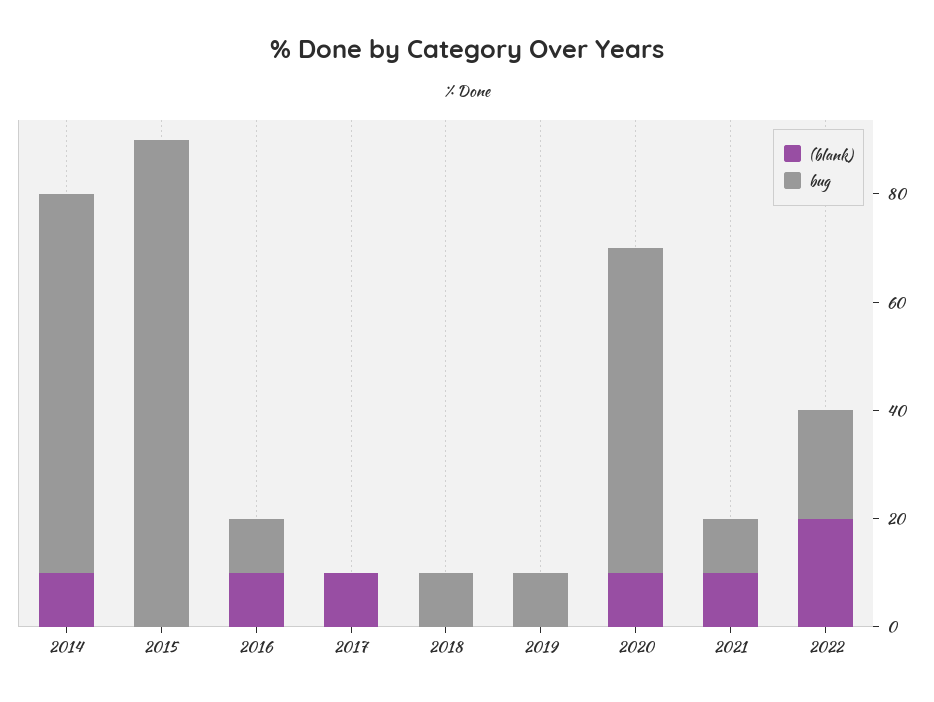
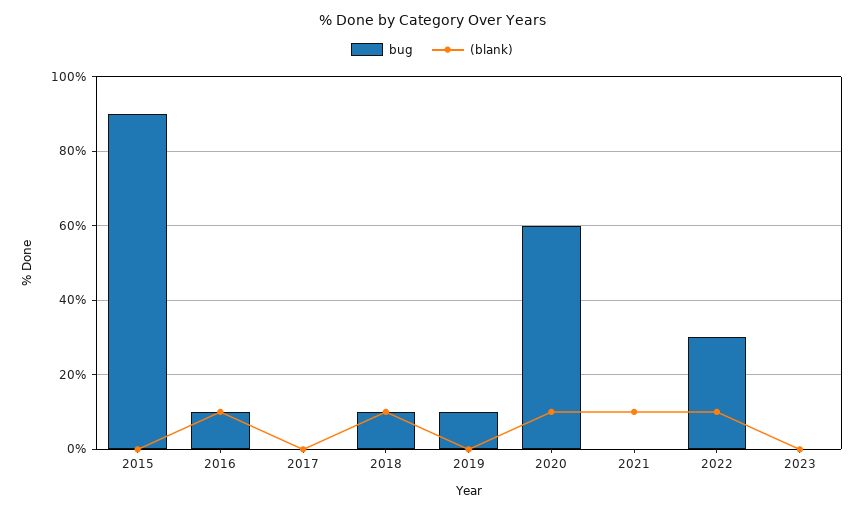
(blank), 2014: 10 -> none
bug, 2014: 70 -> none
(blank), 2017: 10 -> 0
(blank), 2018: 0 -> 10
bug, 2021: 10 -> 0
(blank), 2022: 20 -> 10
bug, 2022: 20 -> 30
bug, 2023: none -> 0
(blank), 2023: none -> 0

